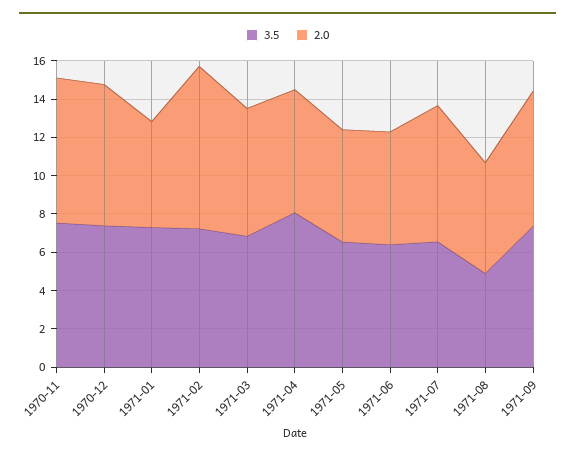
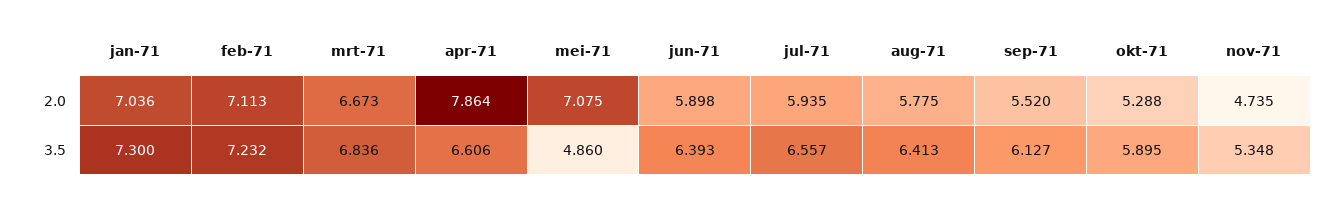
3.5, 1970-11: 7.5 -> none
2.0, 1970-11: 7.5 -> none
3.5, 1970-12: 7.5 -> none
2.0, 1970-12: 7.5 -> none
2.0, 1971-01: 5.5 -> 7.036
2.0, 1971-02: 8.5 -> 7.113
3.5, 1971-04: 8 -> 6.606
2.0, 1971-04: 6.5 -> 7.864
3.5, 1971-05: 6.5 -> 4.86
2.0, 1971-05: 6 -> 7.075
2.0, 1971-07: 7 -> 5.935
3.5, 1971-08: 5 -> 6.413
3.5, 1971-09: 7.5 -> 6.127
2.0, 1971-09: 7 -> 5.52
2.0, okt-71: none -> 5.288
2.0, nov-71: none -> 4.735
3.5, okt-71: none -> 5.895
3.5, nov-71: none -> 5.348

